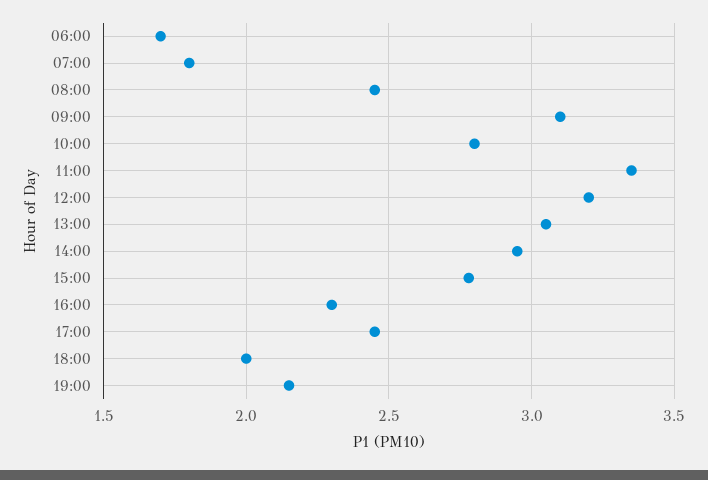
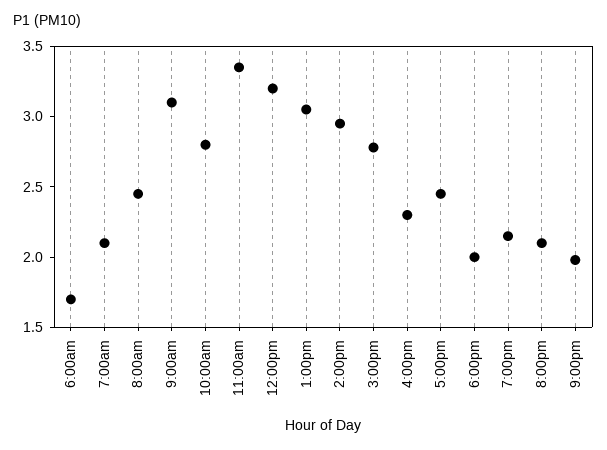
07:00: 1.8 -> 2.1
8:00pm: none -> 2.1
9:00pm: none -> 2

